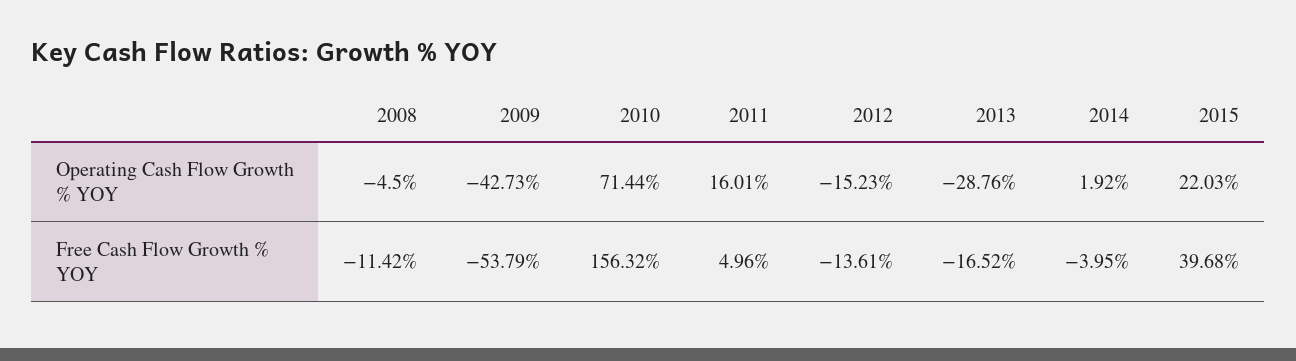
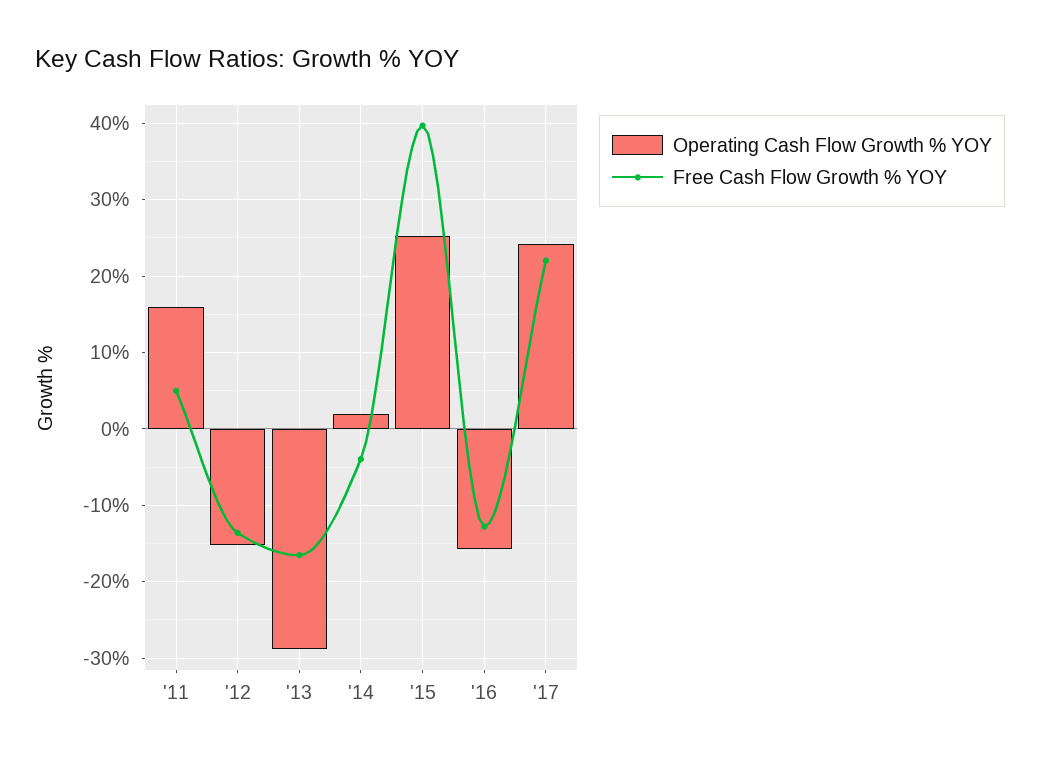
Operating Cash Flow Growth % YOY, 2008: -4.5 -> none
Operating Cash Flow Growth % YOY, 2009: -42.73 -> none
Operating Cash Flow Growth % YOY, 2010: 71.44 -> none
Operating Cash Flow Growth % YOY, 2015: 22.03 -> 25
Free Cash Flow Growth % YOY, 2008: -11.42 -> none
Free Cash Flow Growth % YOY, 2009: -53.79 -> none
Free Cash Flow Growth % YOY, 2010: 156.32 -> none
Operating Cash Flow Growth % YOY, '16: none -> -16
Free Cash Flow Growth % YOY, '16: none -> -13
Operating Cash Flow Growth % YOY, '17: none -> 24
Free Cash Flow Growth % YOY, '17: none -> 22

